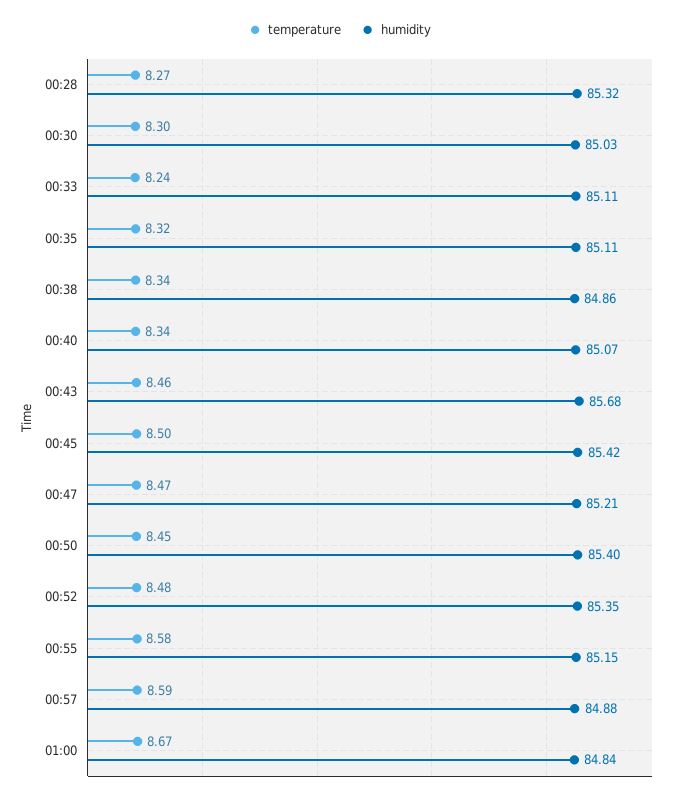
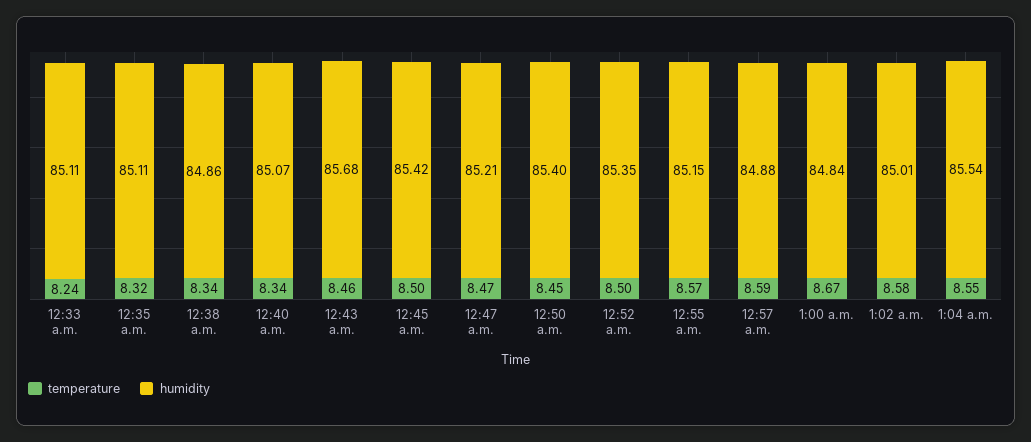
temperature, 00:28: 8.27 -> none
humidity, 00:28: 85.32 -> none
temperature, 00:30: 8.3 -> none
humidity, 00:30: 85.03 -> none
temperature, 00:52: 8.48 -> 8.5
temperature, 00:55: 8.58 -> 8.57
temperature, 1:02 a.m.: none -> 8.58
humidity, 1:02 a.m.: none -> 85.01
temperature, 1:04 a.m.: none -> 8.55
humidity, 1:04 a.m.: none -> 85.54

